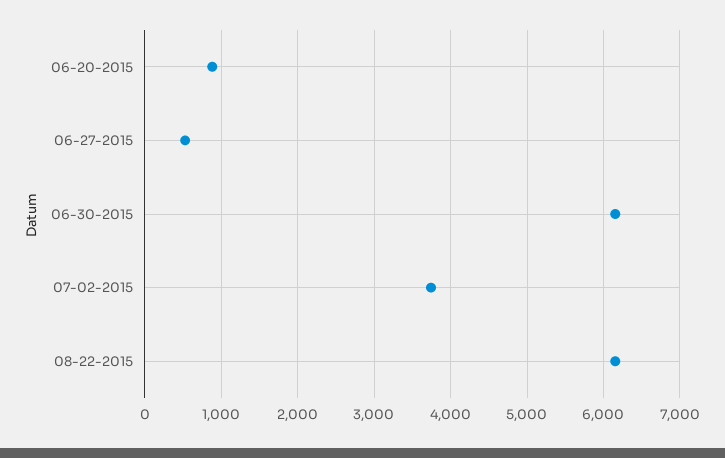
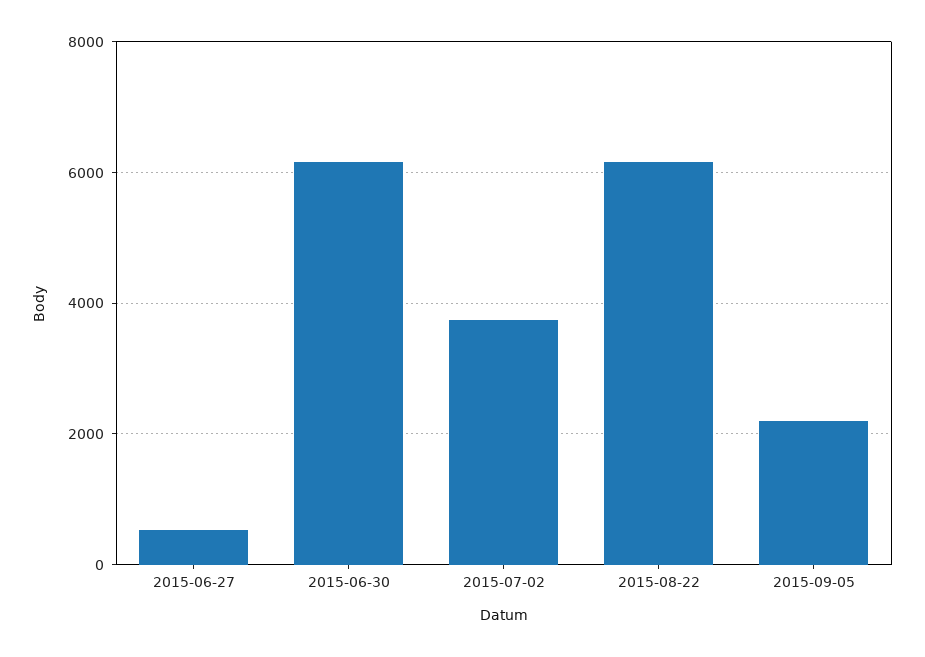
06-20-2015: 900 -> none
2015-09-05: none -> 2200

